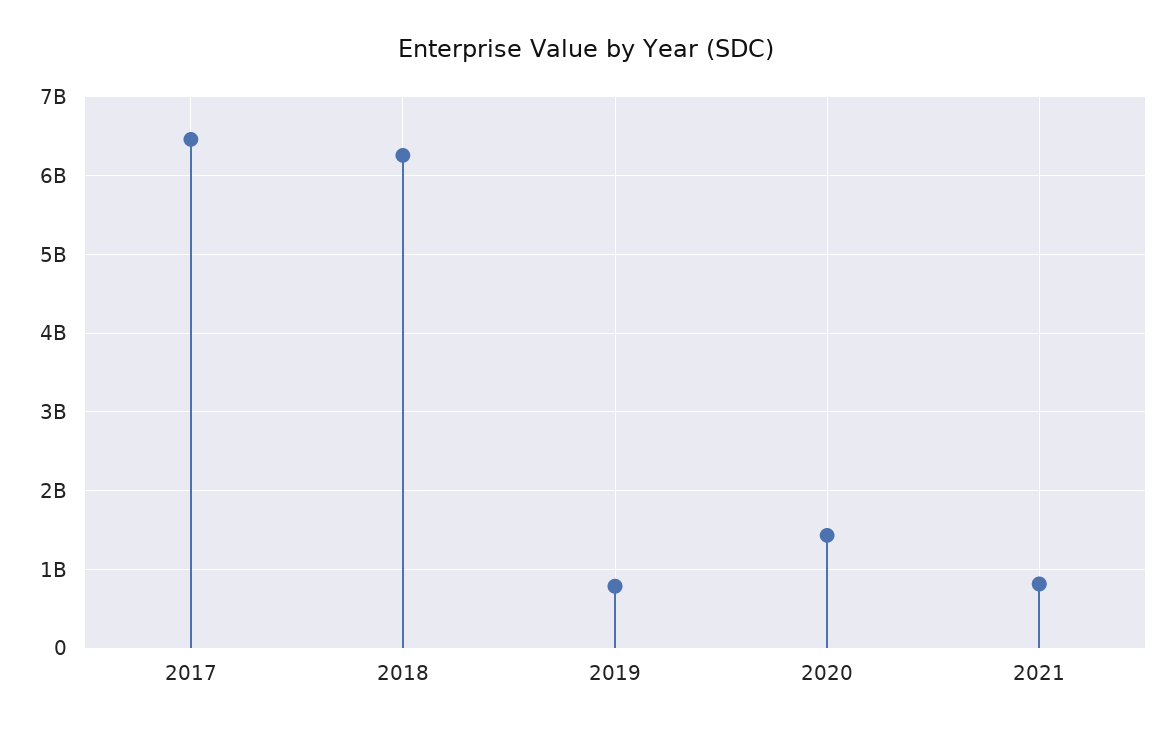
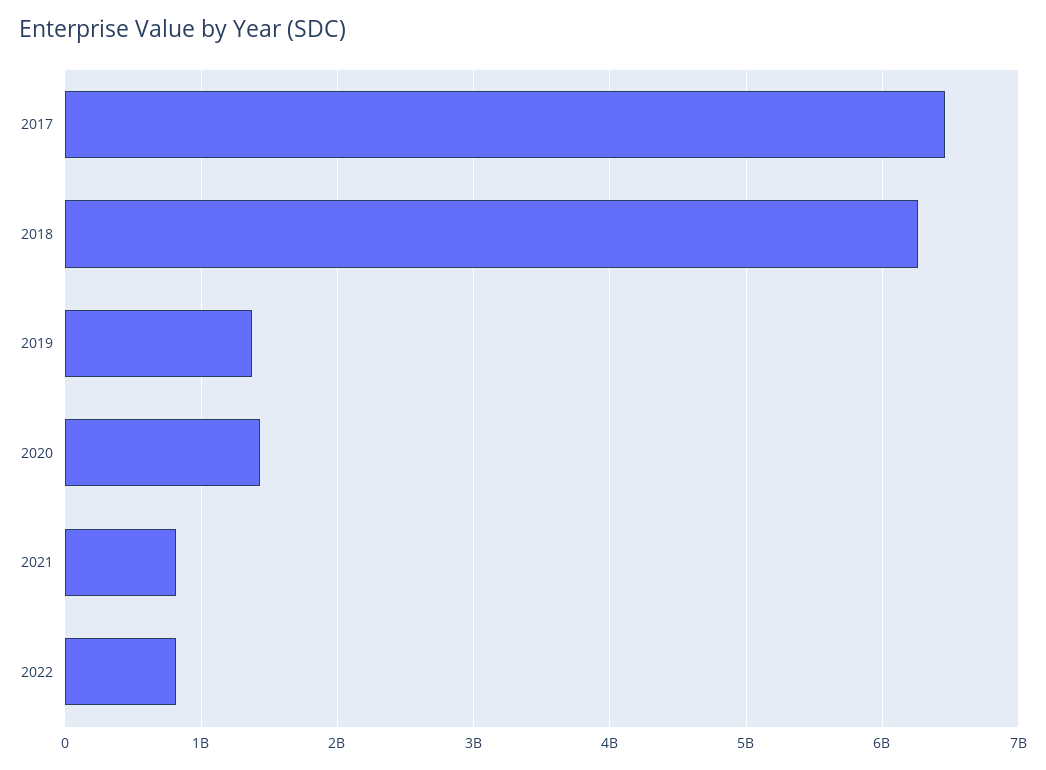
2019: 800000000 -> 1400000000
2022: none -> 800000000

